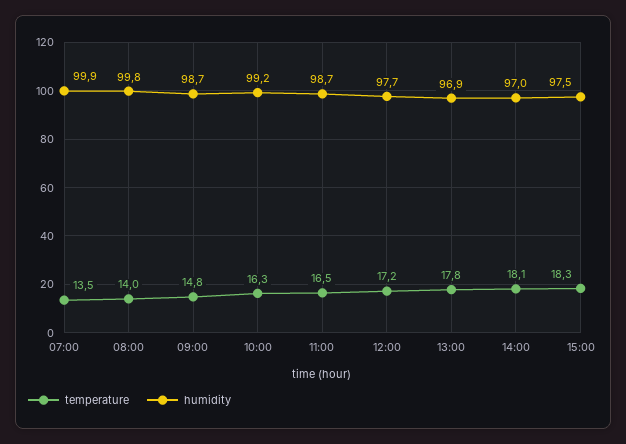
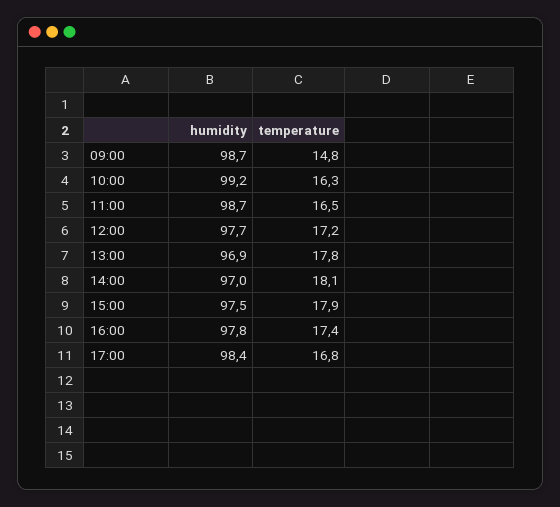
temperature, 07:00: 13.5 -> none
humidity, 07:00: 99.9 -> none
temperature, 08:00: 14 -> none
humidity, 08:00: 99.8 -> none
temperature, 15:00: 18.3 -> 17.9
humidity, 16:00: none -> 97.8
temperature, 16:00: none -> 17.4
humidity, 17:00: none -> 98.4
temperature, 17:00: none -> 16.8

